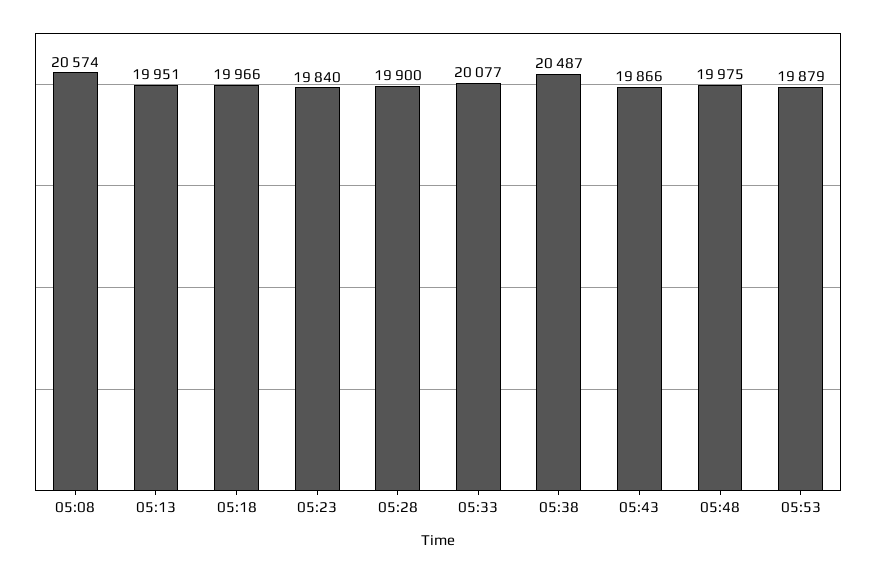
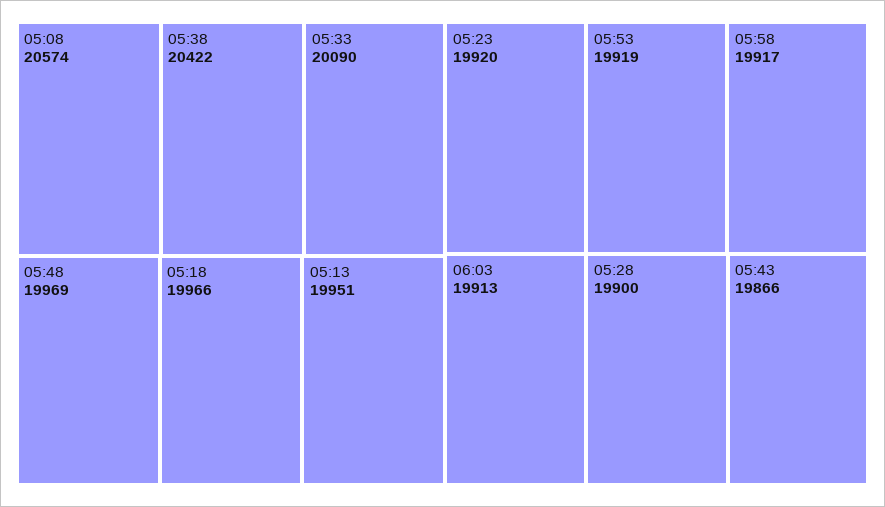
05:23: 19840 -> 19920
05:33: 20077 -> 20090
05:38: 20487 -> 20422
05:48: 19975 -> 19969
05:53: 19879 -> 19919
05:58: none -> 19917
06:03: none -> 19913

